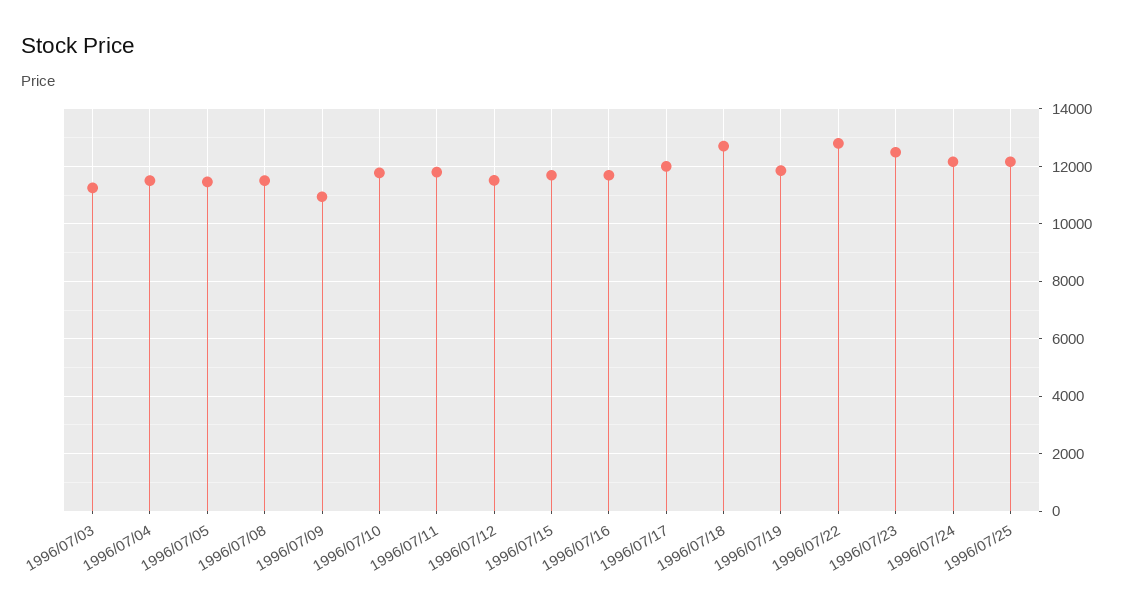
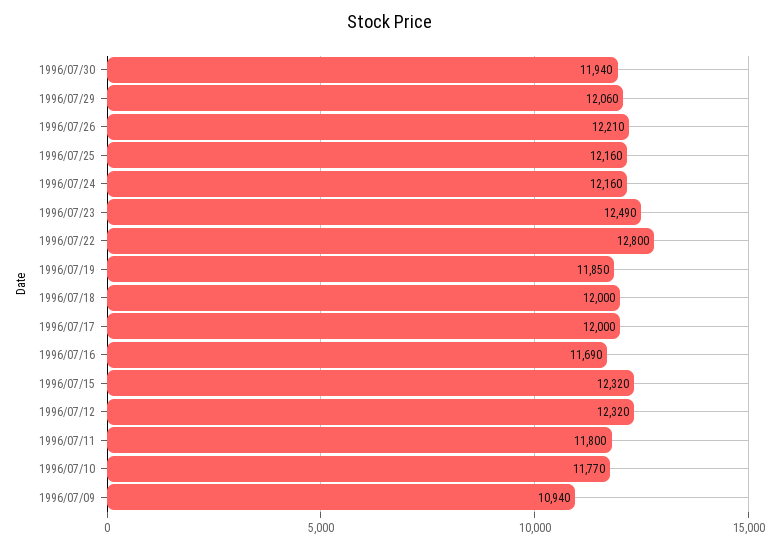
1996/07/03: 11250 -> none
1996/07/04: 11500 -> none
1996/07/05: 11500 -> none
1996/07/08: 11500 -> none
1996/07/12: 11500 -> 12320
1996/07/15: 11750 -> 12320
1996/07/18: 12750 -> 12000
1996/07/30: none -> 11940
1996/07/29: none -> 12060
1996/07/26: none -> 12210

